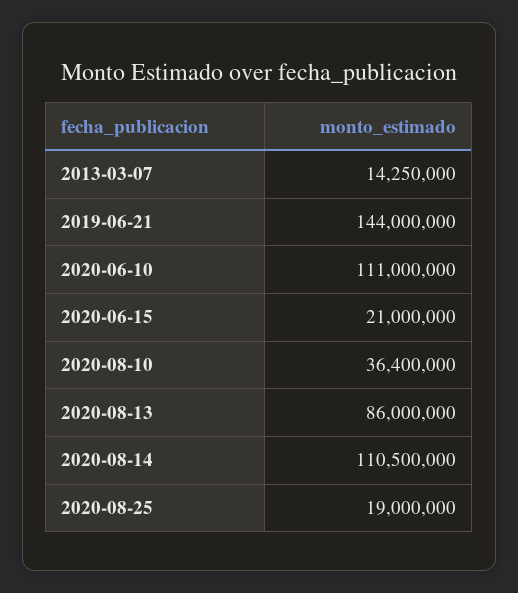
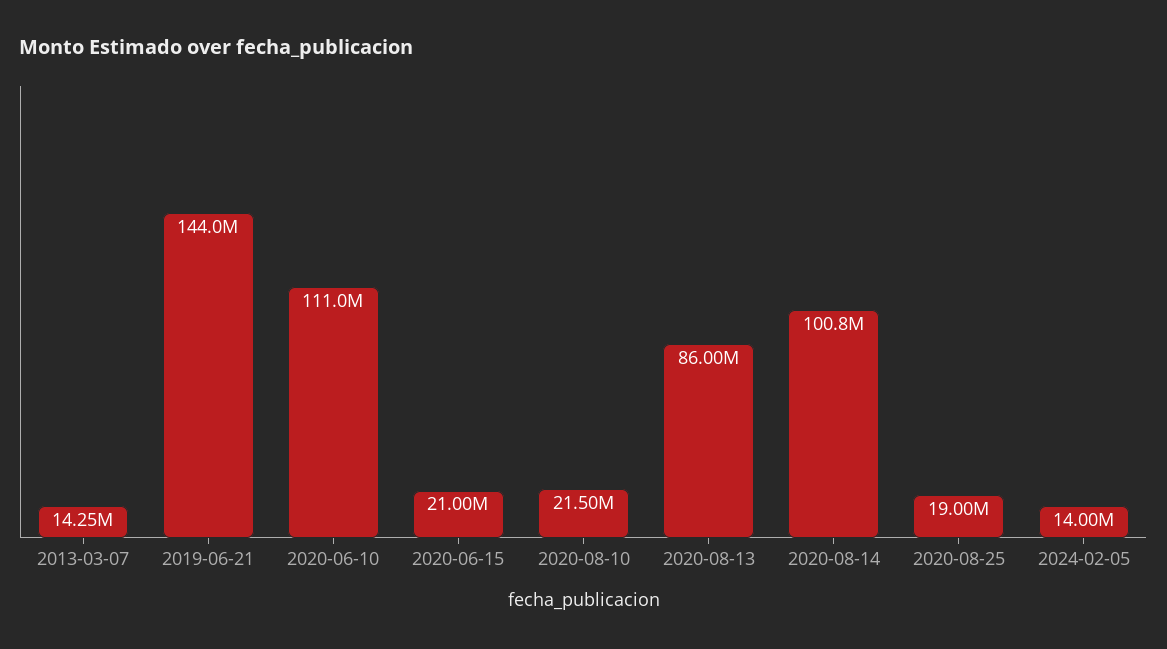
2020-08-10: 36400000 -> 21500000
2020-08-14: 110500000 -> 100800000
2024-02-05: none -> 14000000

